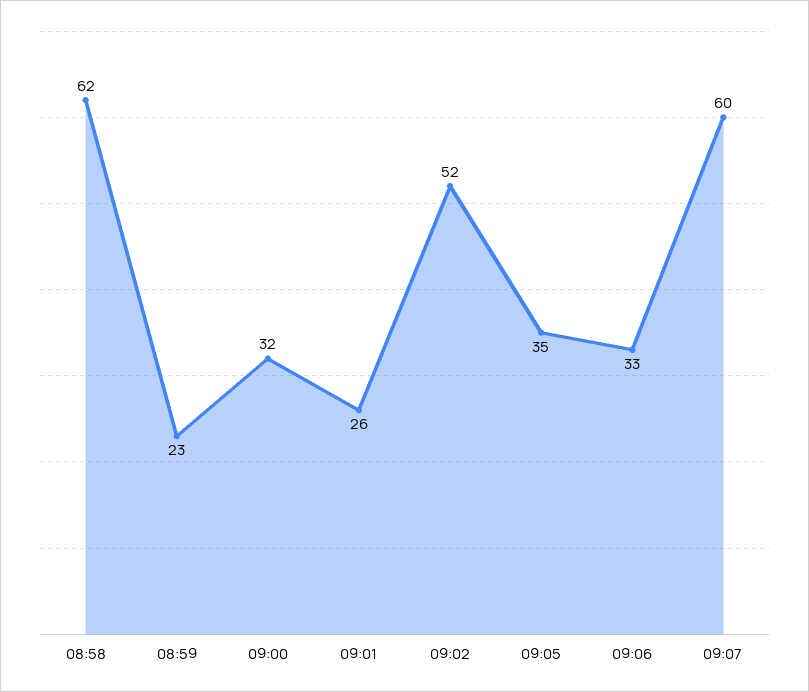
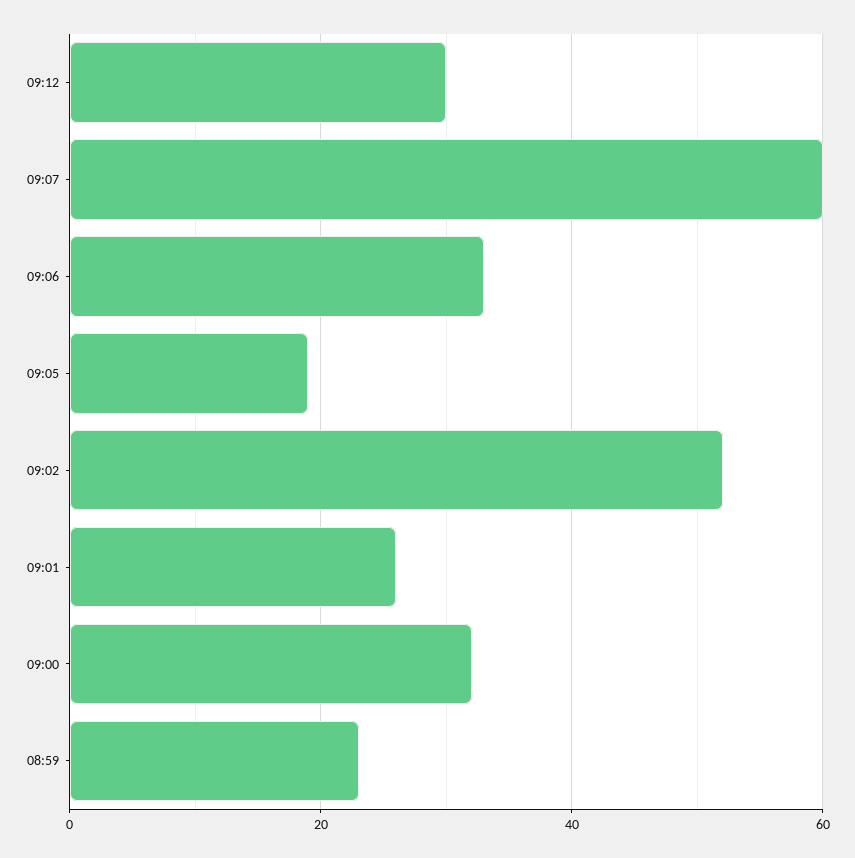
08:58: 62 -> none
09:05: 35 -> 20
09:12: none -> 30

